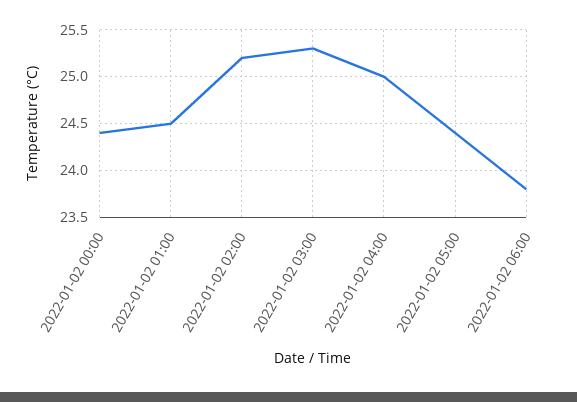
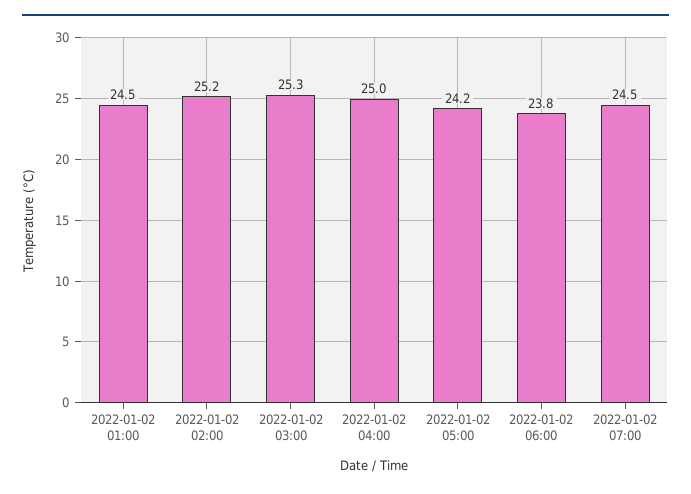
2022-01-02 00:00: 24.4 -> none
2022-01-02 05:00: 24.4 -> 24.2
2022-01-02 07:00: none -> 24.5

